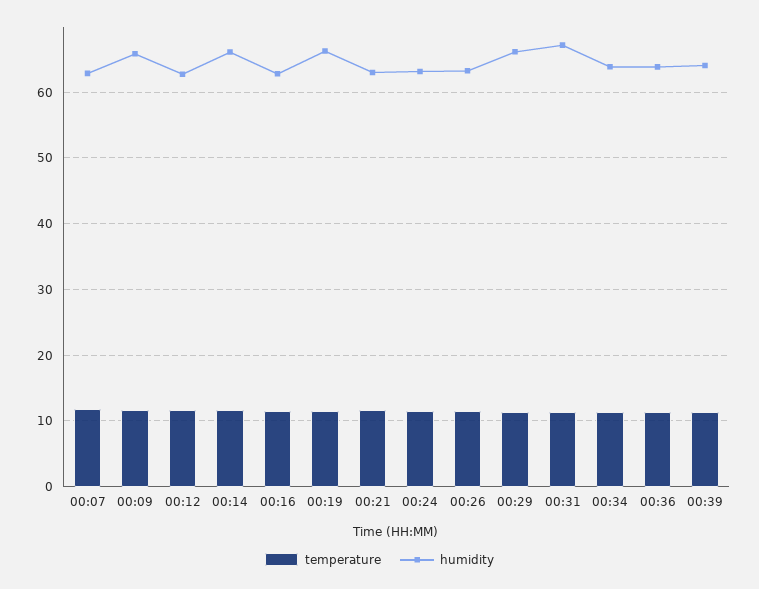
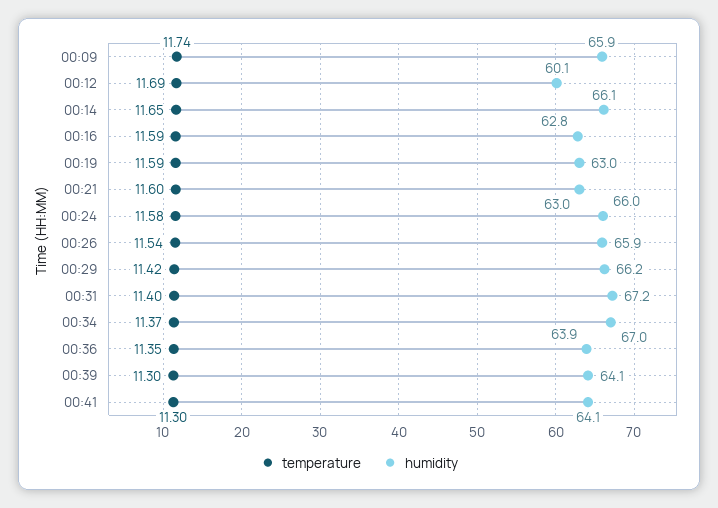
temperature, 00:07: 12 -> none
humidity, 00:07: 63 -> none
humidity, 00:12: 63 -> 60.1
humidity, 00:19: 66 -> 63
humidity, 00:24: 63 -> 66
humidity, 00:26: 63 -> 65.9
humidity, 00:34: 64 -> 67
temperature, 00:41: none -> 11.3
humidity, 00:41: none -> 64.1

